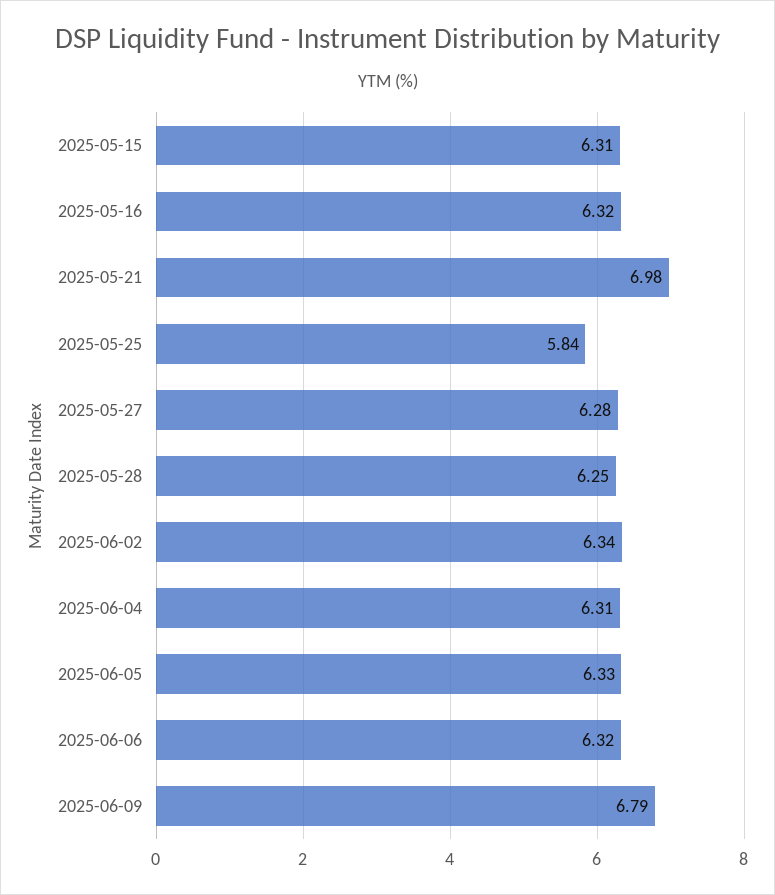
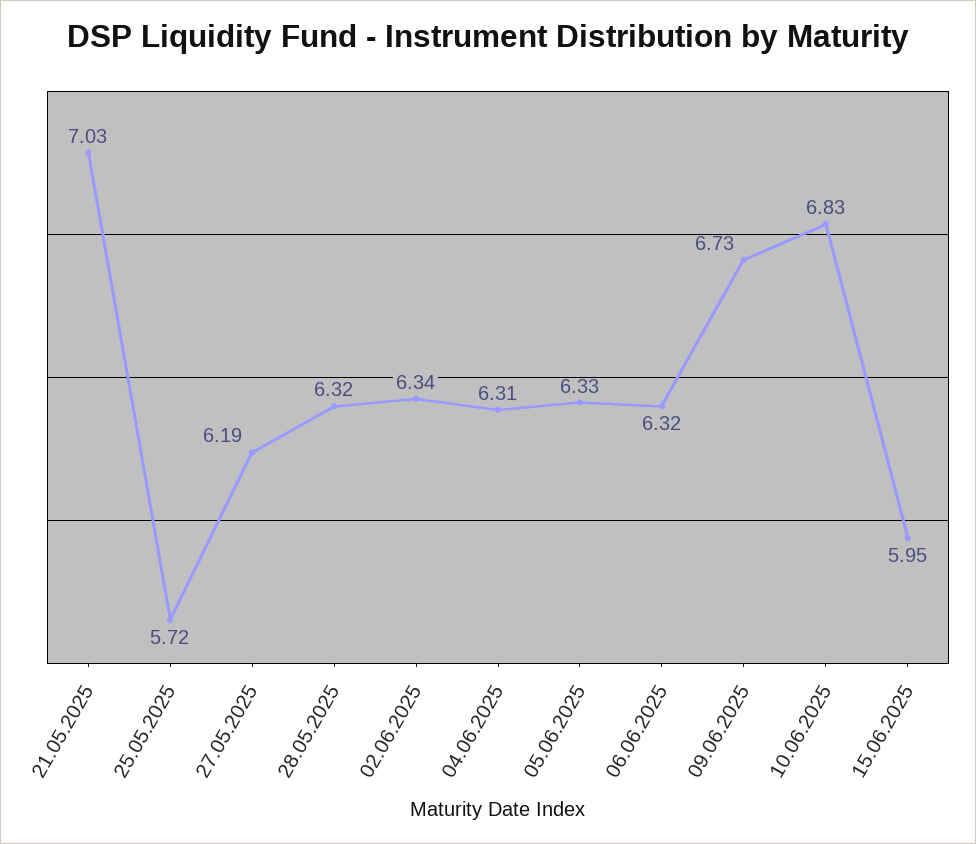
2025-05-15: 6.31 -> none
2025-05-16: 6.32 -> none
2025-05-21: 6.98 -> 7.03
2025-05-25: 5.84 -> 5.72
2025-05-27: 6.28 -> 6.19
2025-05-28: 6.25 -> 6.32
2025-06-09: 6.79 -> 6.73
10.06.2025: none -> 6.83
15.06.2025: none -> 5.95

